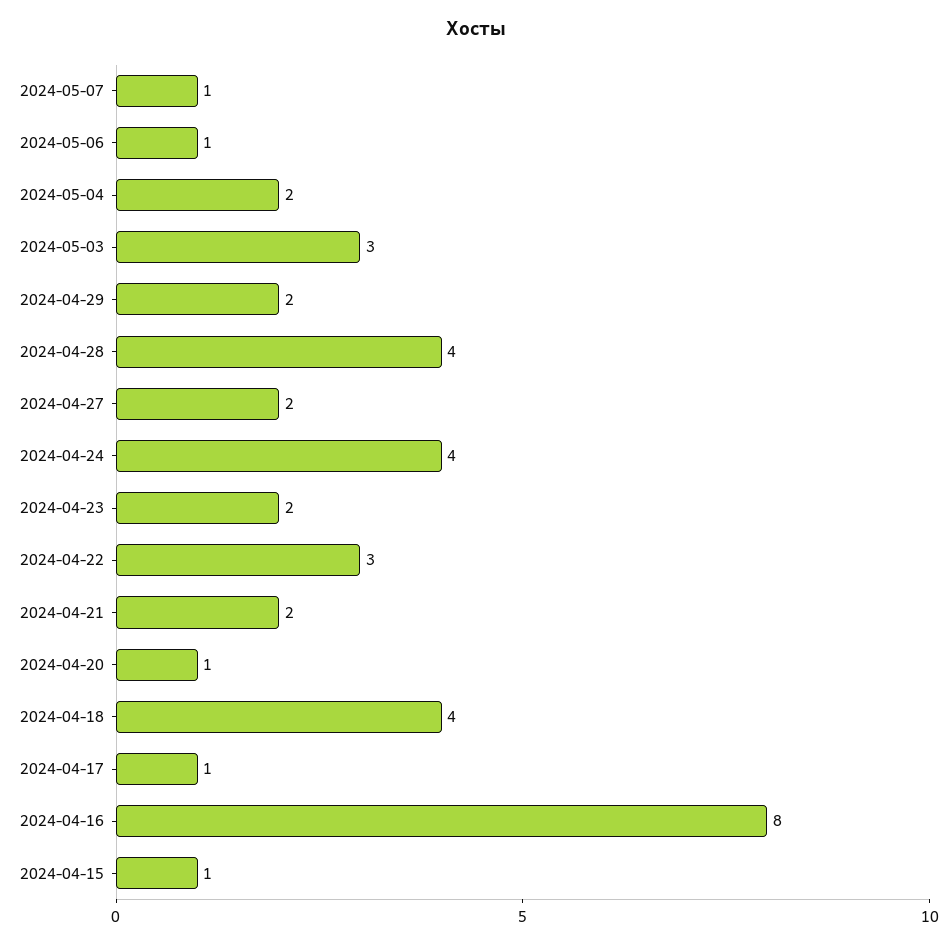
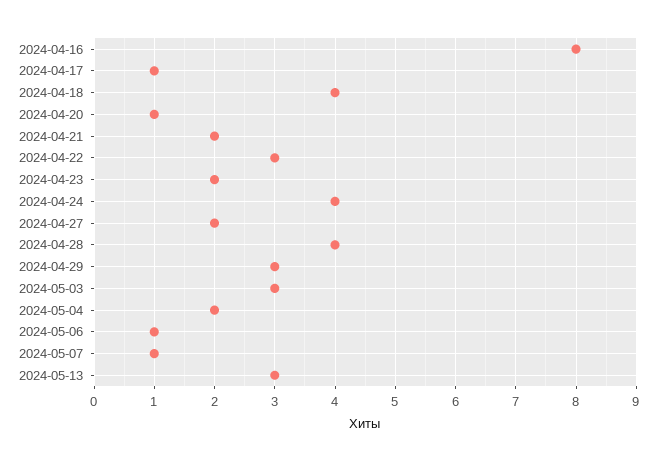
2024-04-29: 2 -> 3
2024-04-15: 1 -> none
2024-05-13: none -> 3

